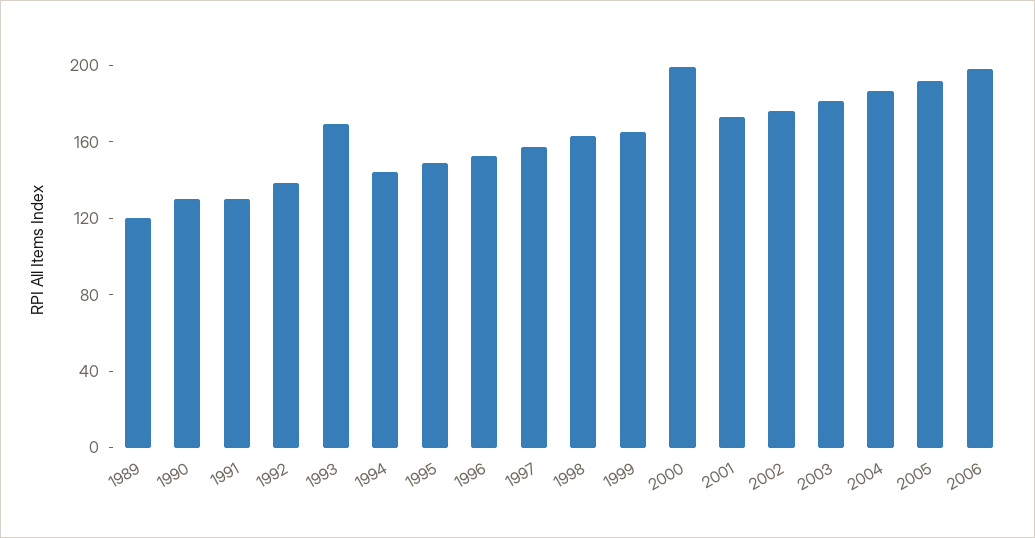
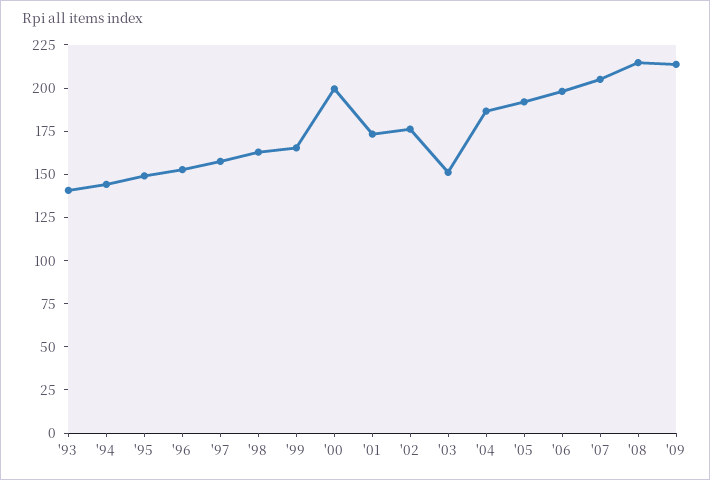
1989: 120 -> none
1990: 130 -> none
1991: 130 -> none
1992: 140 -> none
1993: 170 -> 140
2003: 180 -> 150
'07: none -> 205
'08: none -> 215
'09: none -> 215

